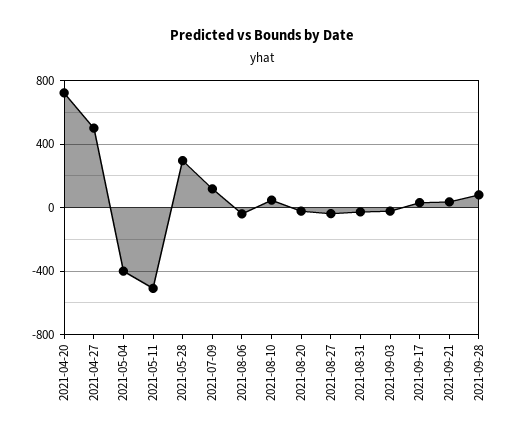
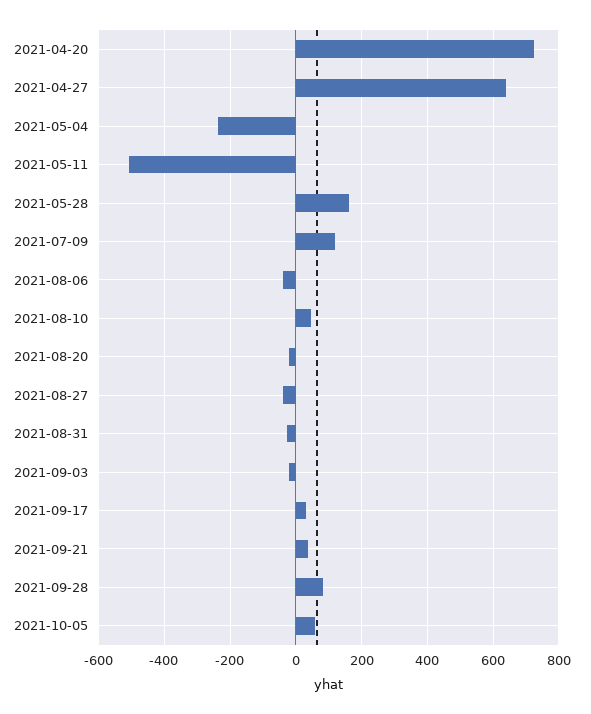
2021-04-27: 500 -> 640
2021-05-04: -400 -> -240
2021-05-28: 300 -> 160
2021-10-05: none -> 60

